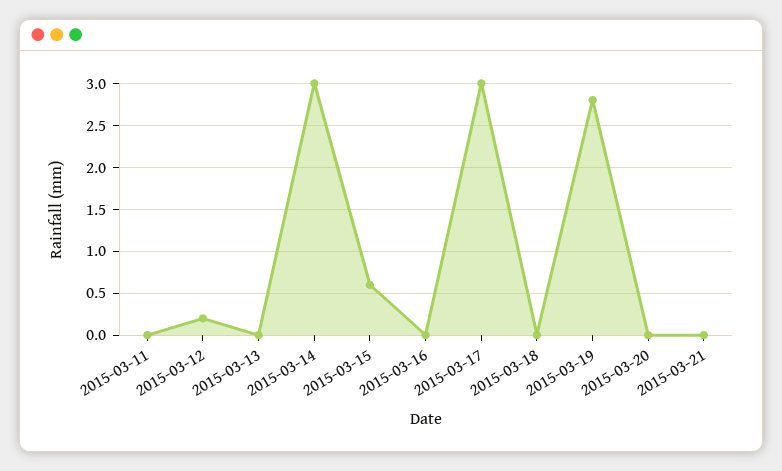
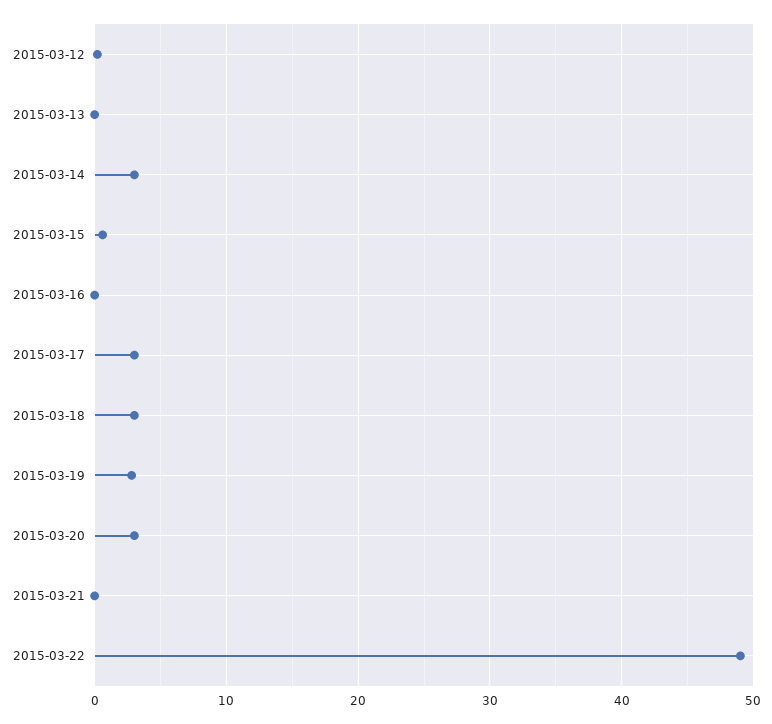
2015-03-11: 0 -> none
2015-03-18: 0 -> 3
2015-03-20: 0 -> 3
2015-03-22: none -> 49

